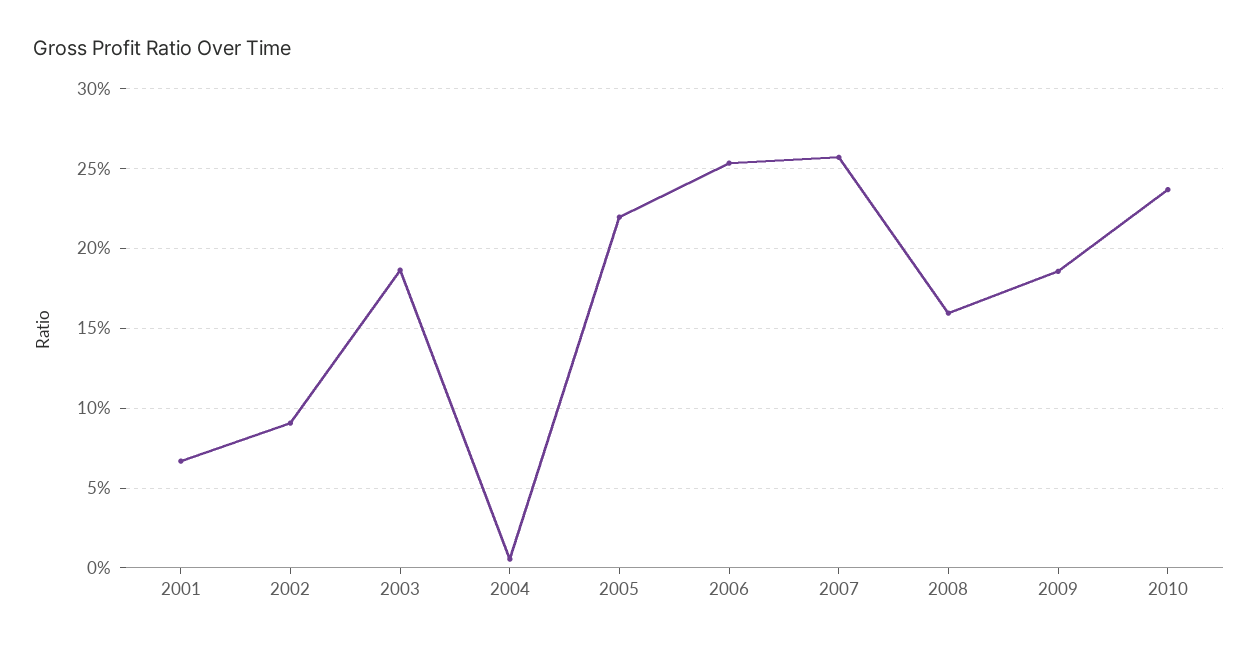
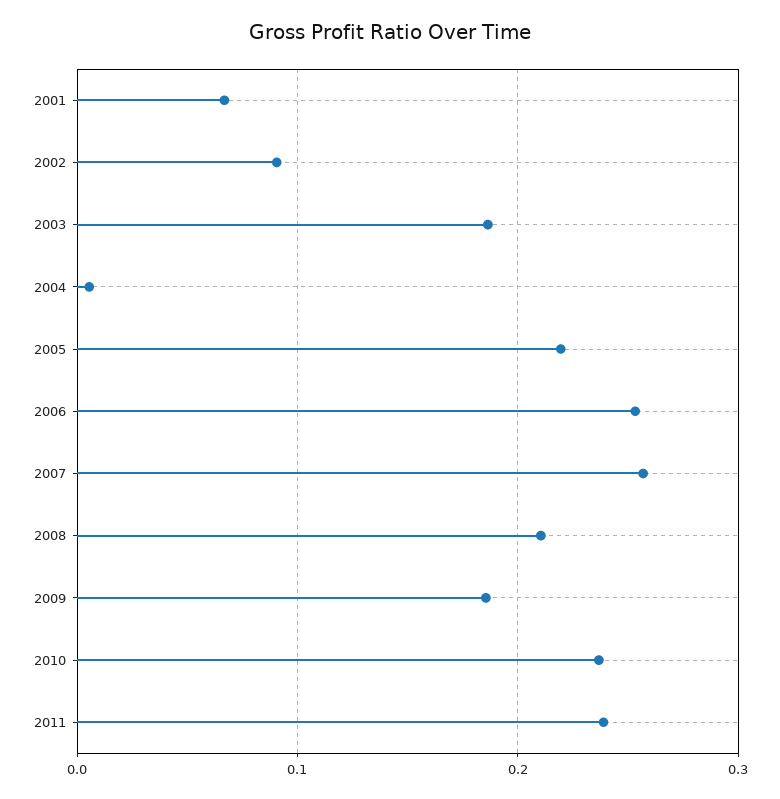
2008: 0.16 -> 0.21
2011: none -> 0.24

